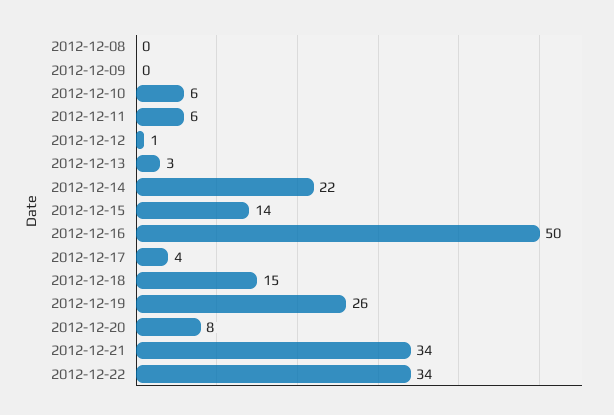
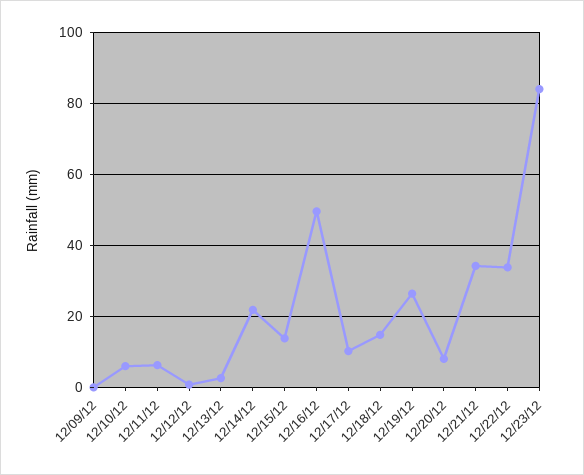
2012-12-08: 0 -> none
2012-12-17: 4 -> 10
12/23/12: none -> 84

